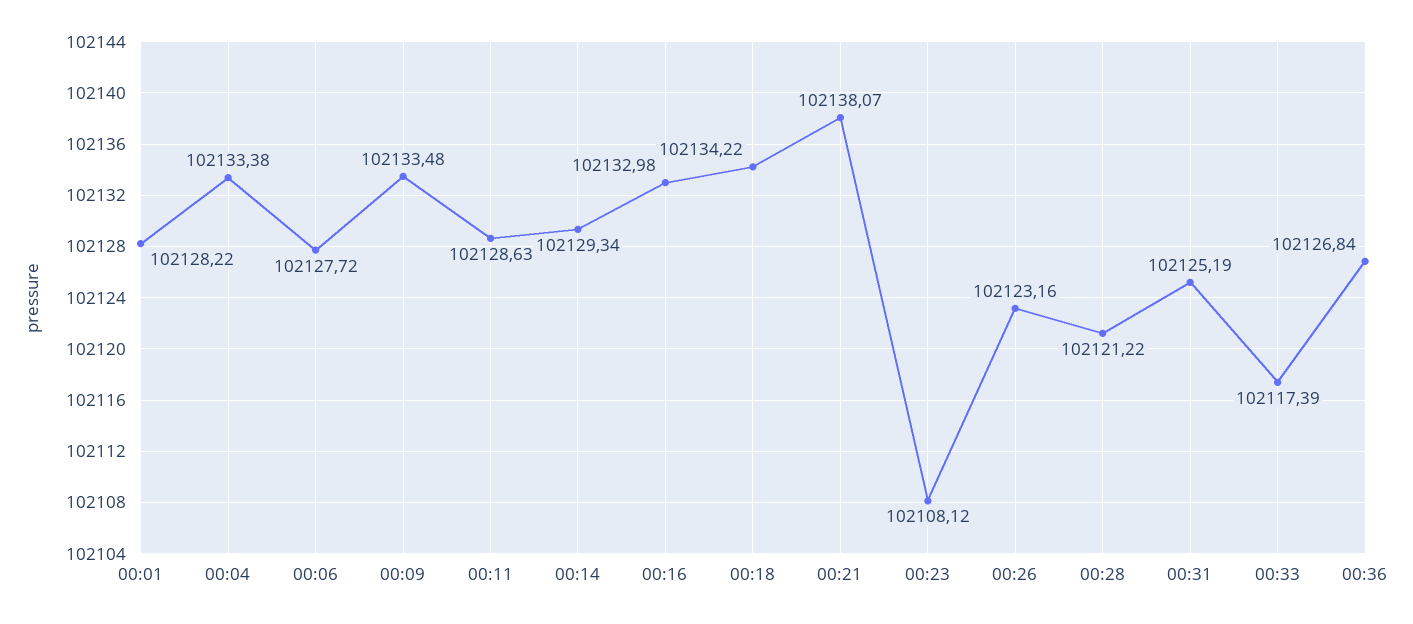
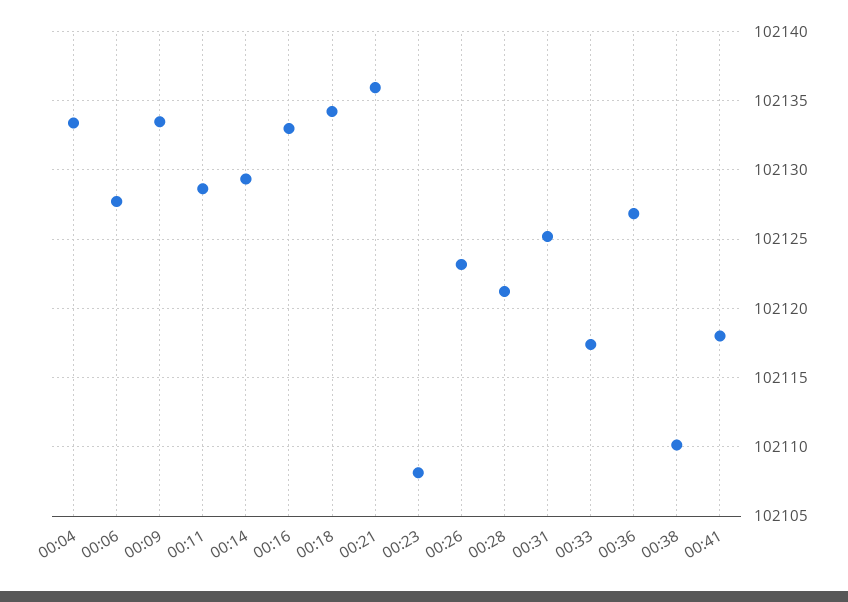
00:01: 102128.22 -> none
00:21: 102138.07 -> 102136
00:38: none -> 102110
00:41: none -> 102118

